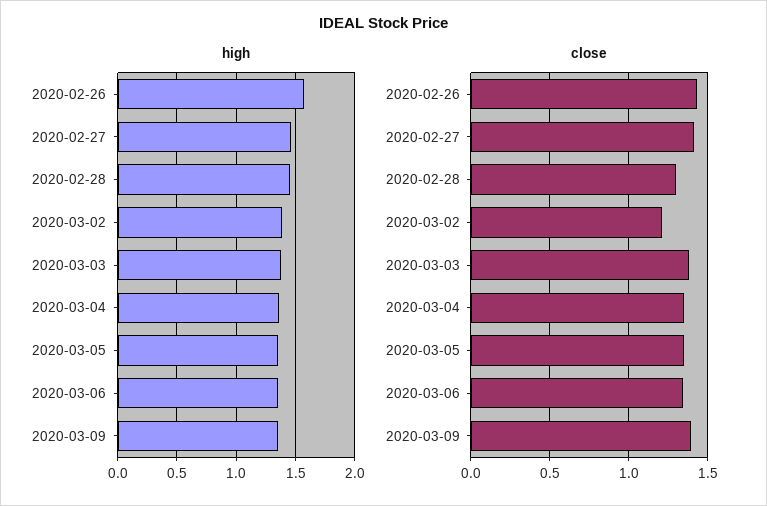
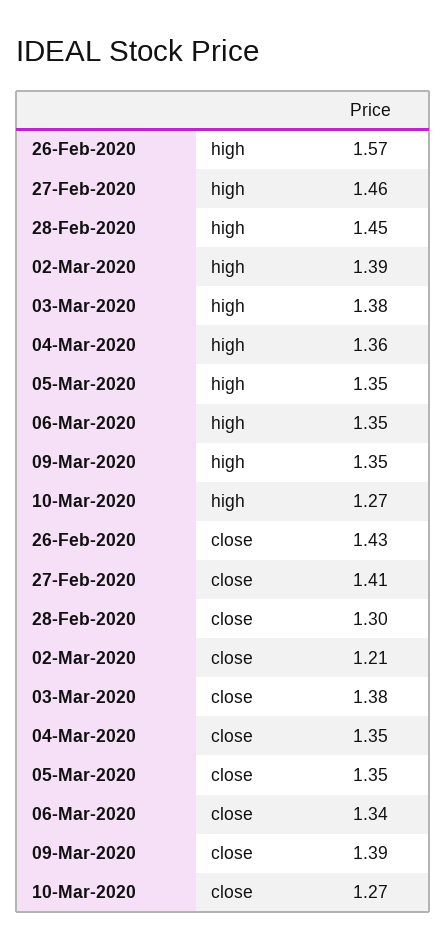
high, 10-Mar-2020: none -> 1.27
close, 10-Mar-2020: none -> 1.27

